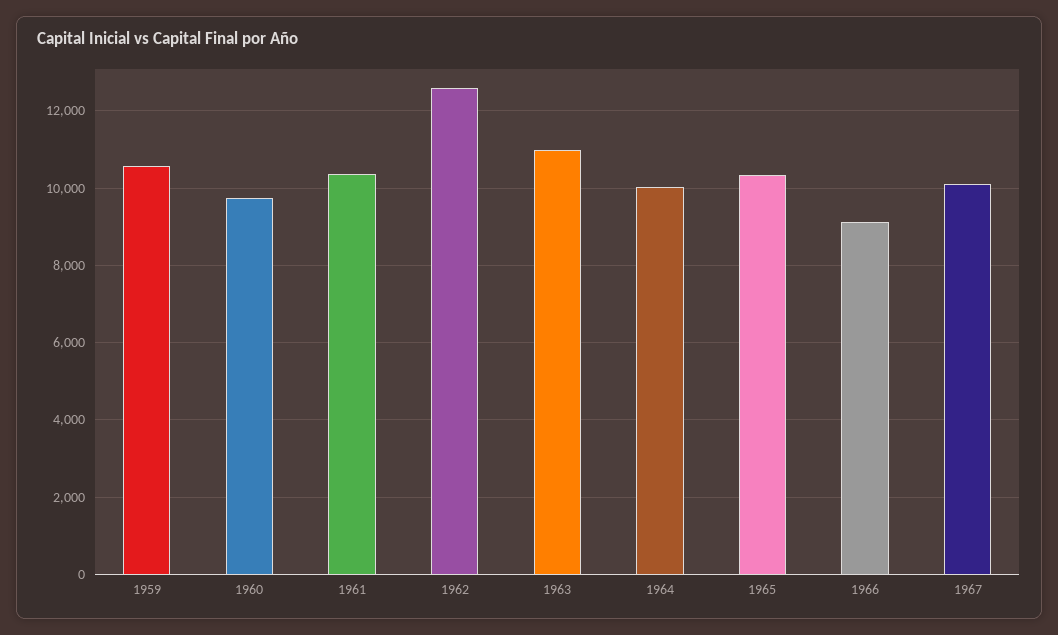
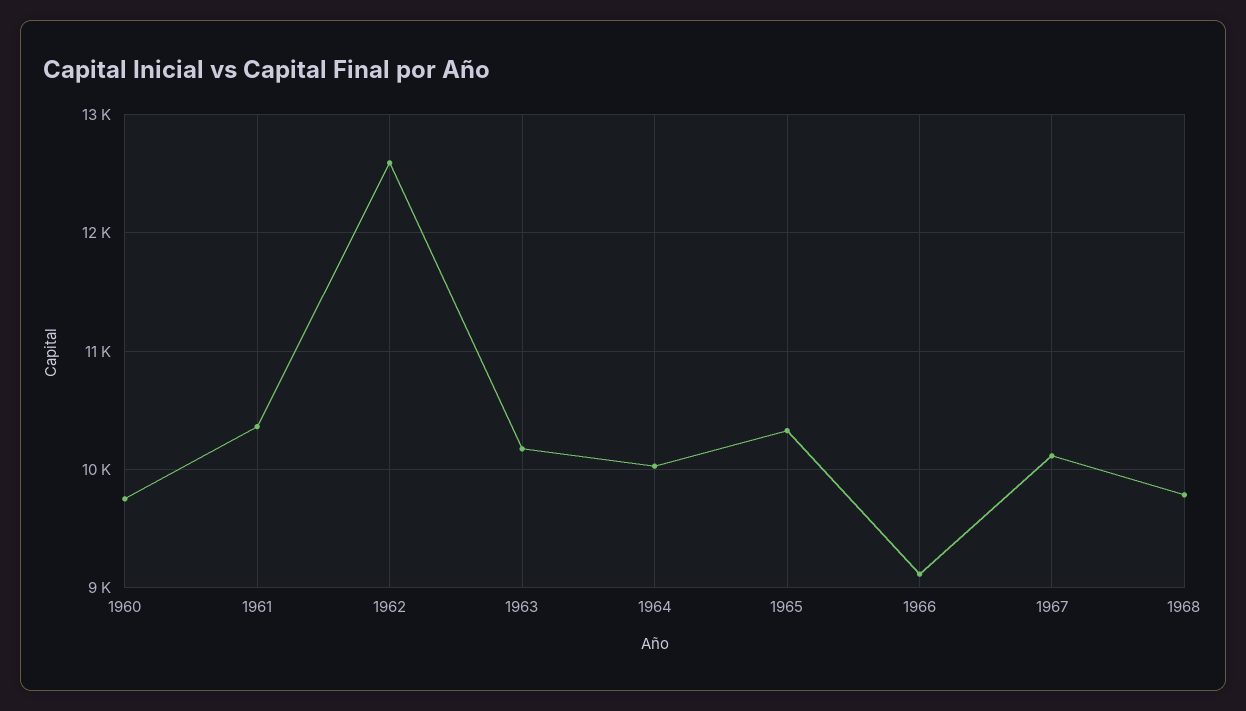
1959: 10600 -> none
1963: 11000 -> 10200
1968: none -> 9800

